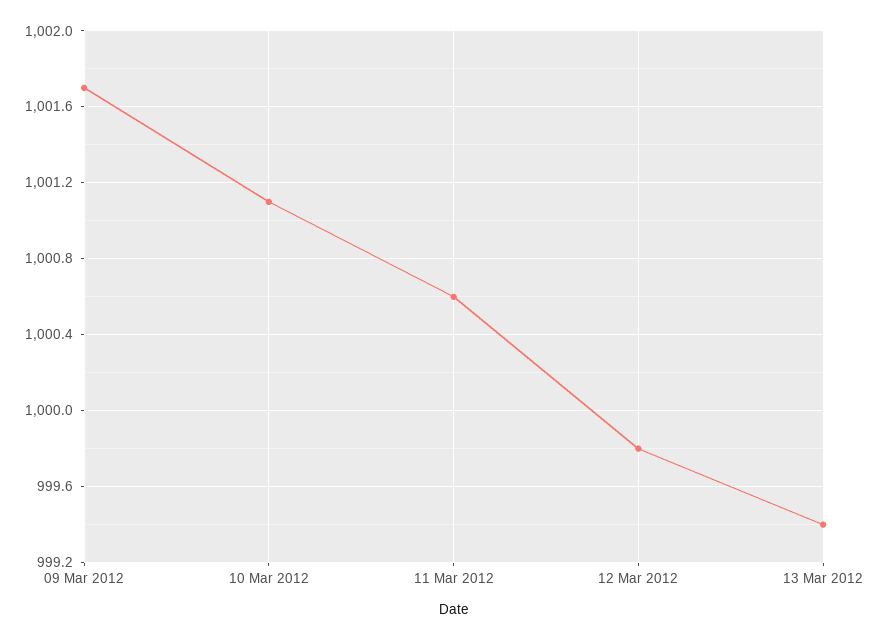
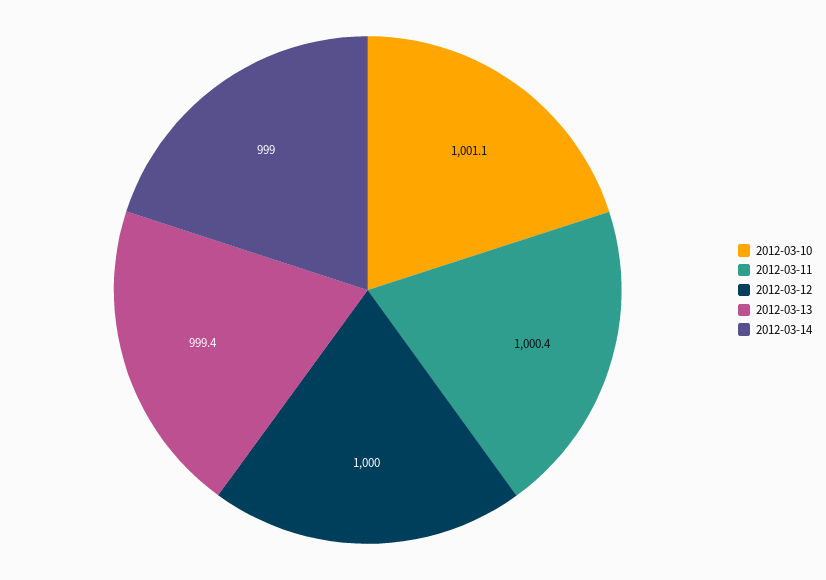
09 Mar 2012: 1001.7 -> none
11 Mar 2012: 1000.6 -> 1000.4
12 Mar 2012: 999.8 -> 1000
2012-03-14: none -> 999

